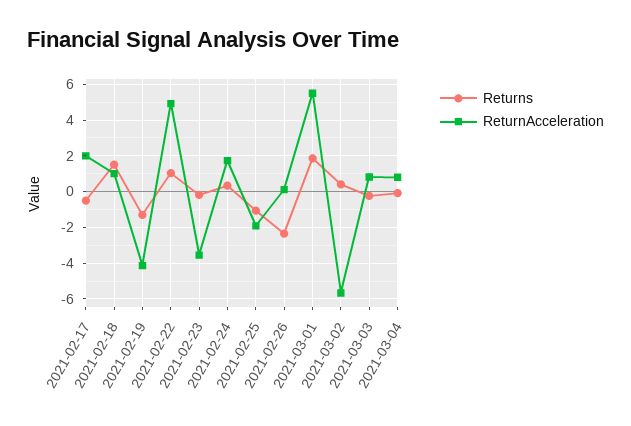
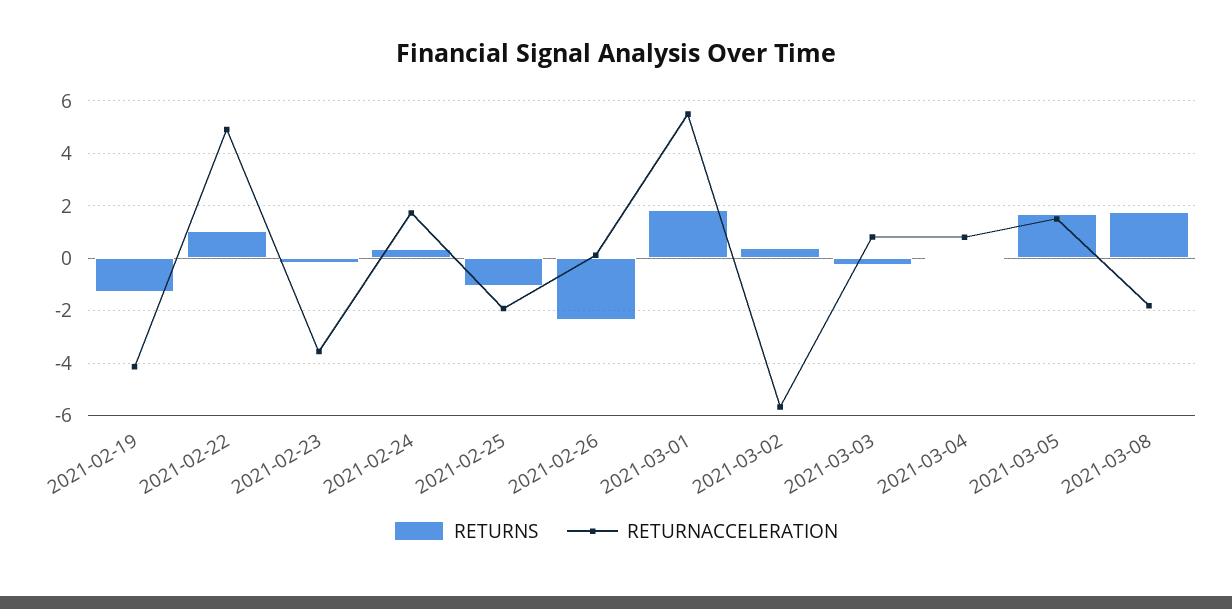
Returns, 2021-02-17: -0.5 -> none
ReturnAcceleration, 2021-02-17: 2 -> none
Returns, 2021-02-18: 1.5 -> none
ReturnAcceleration, 2021-02-18: 1 -> none
Returns, 2021-03-05: none -> 1.75
ReturnAcceleration, 2021-03-05: none -> 1.5
Returns, 2021-03-08: none -> 1.75
ReturnAcceleration, 2021-03-08: none -> -1.75

